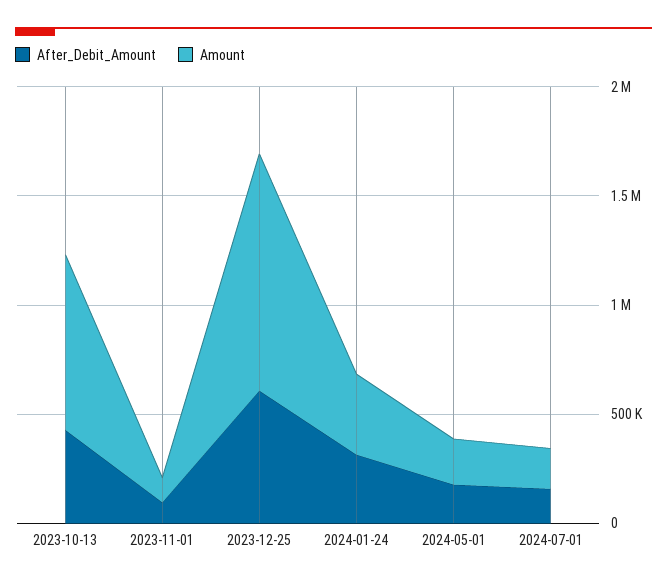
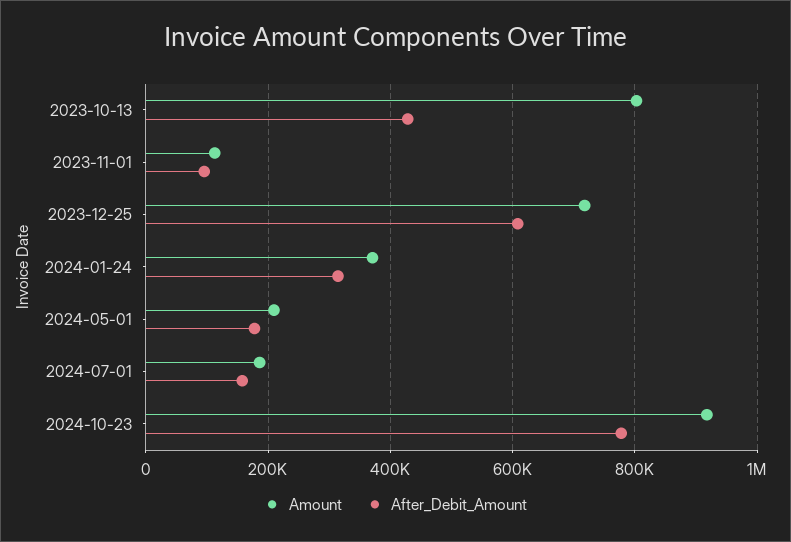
Amount, 2023-12-25: 1100000 -> 720000
Amount, 2024-10-23: none -> 920000
After_Debit_Amount, 2024-10-23: none -> 780000

